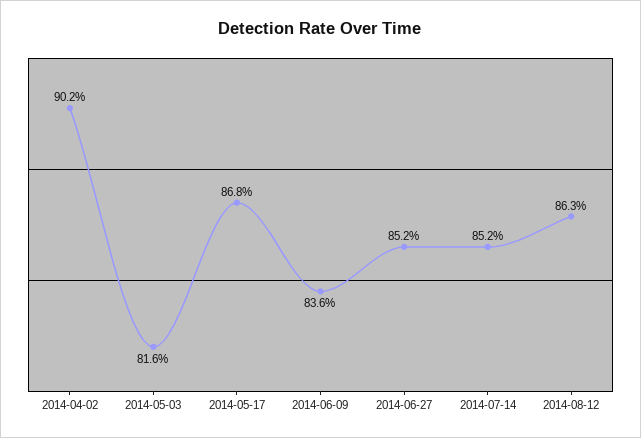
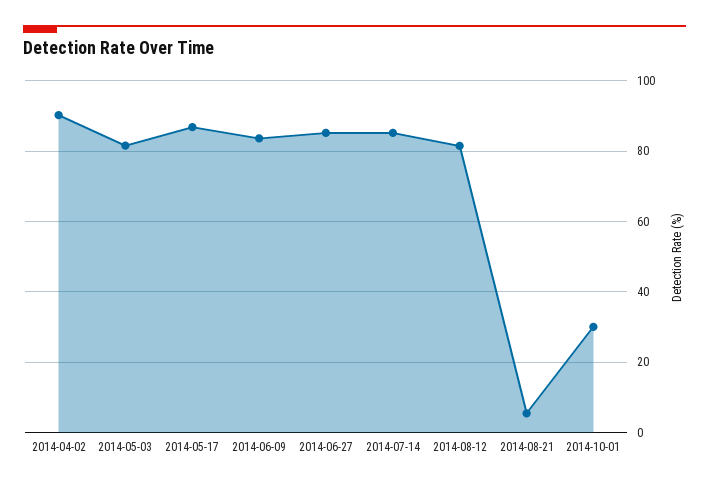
2014-08-12: 86.3 -> 82
2014-08-21: none -> 6
2014-10-01: none -> 30

